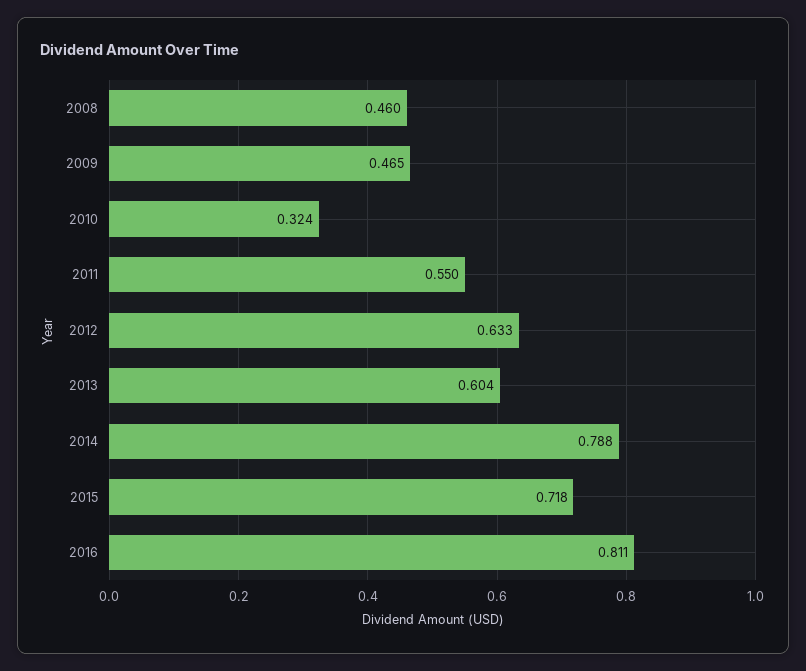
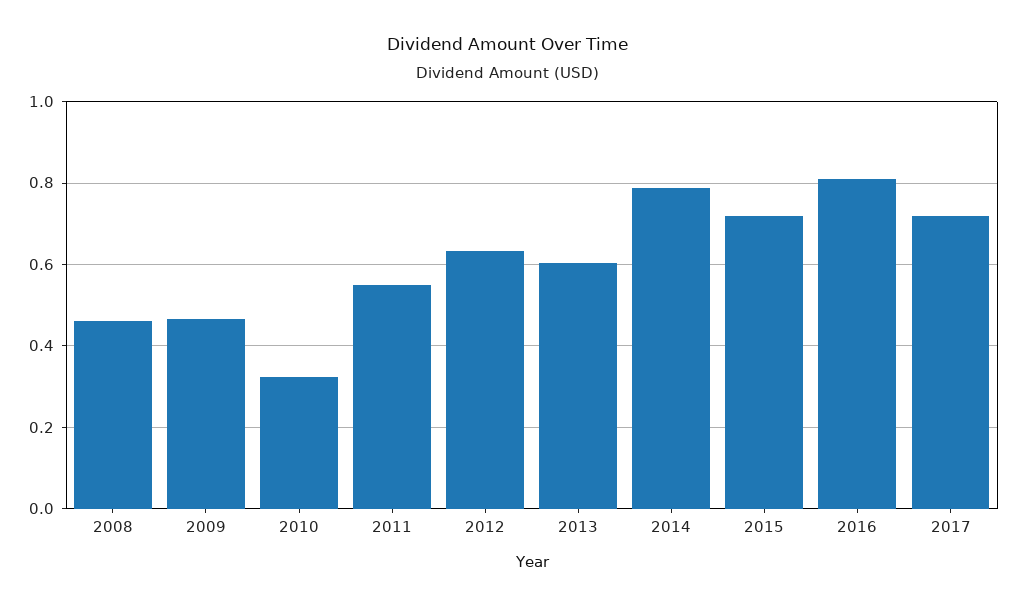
2017: none -> 0.72

